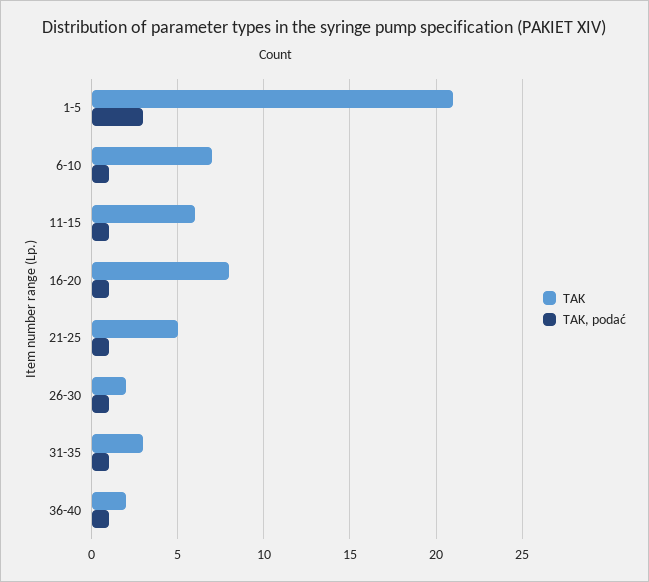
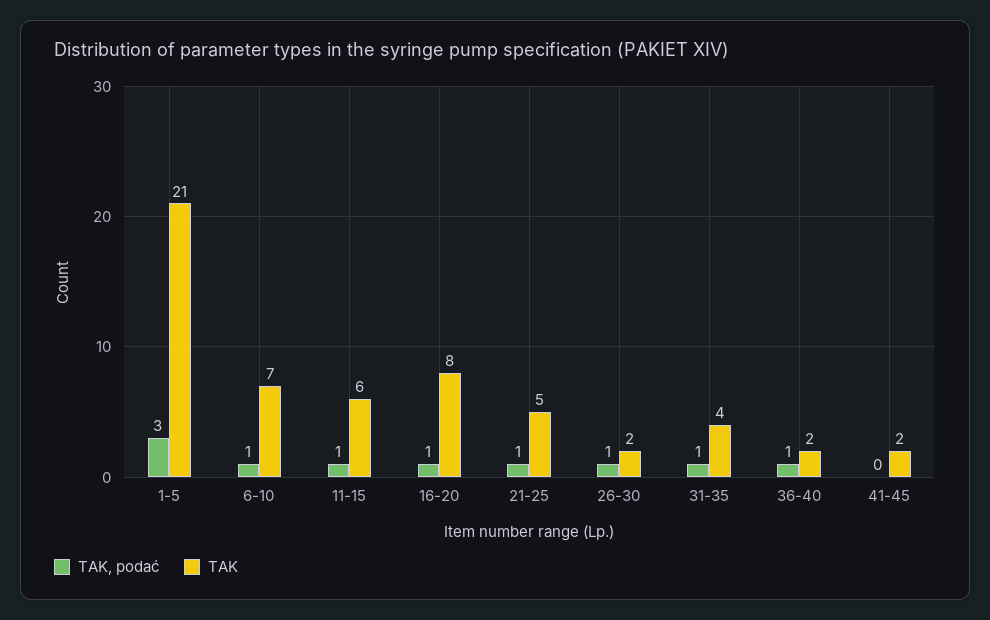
TAK, 31-35: 3 -> 4
TAK, podać, 41-45: none -> 0
TAK, 41-45: none -> 2

